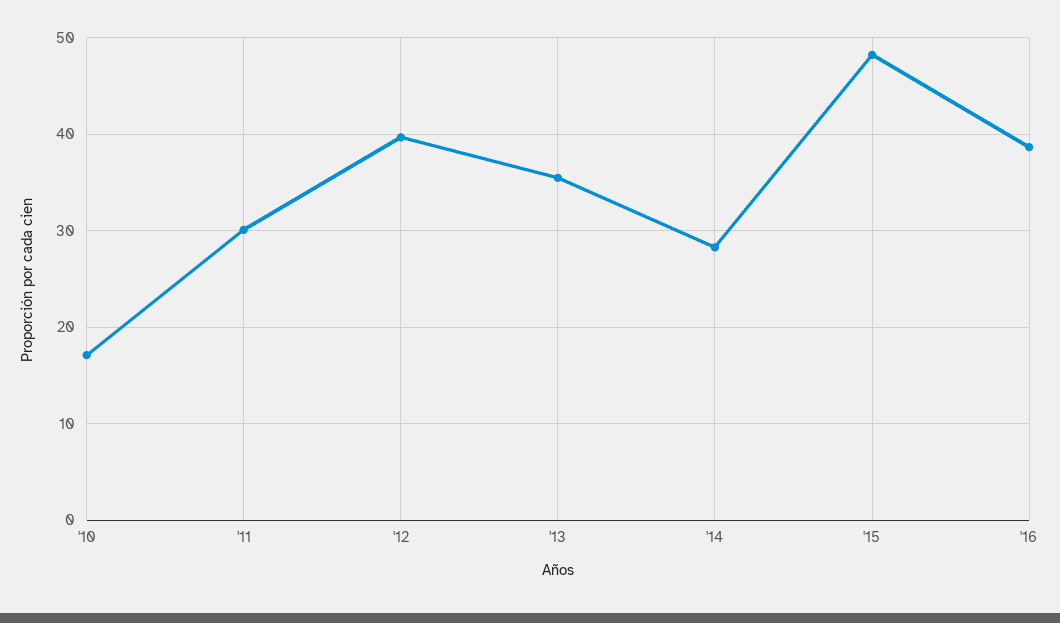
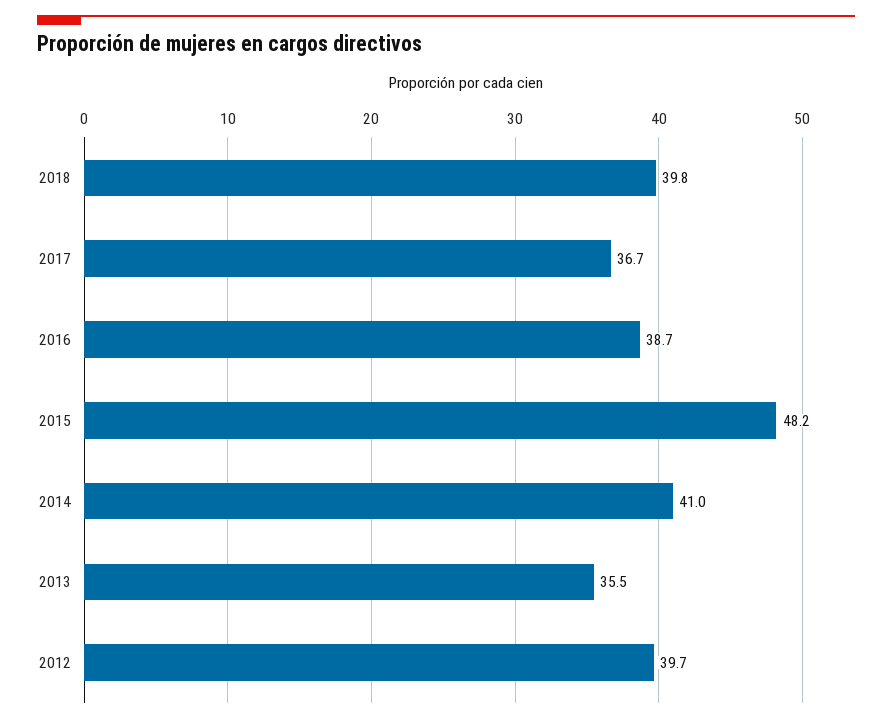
'10: 17 -> none
'11: 30 -> none
'14: 28 -> 41
2018: none -> 39.8
2017: none -> 36.7

